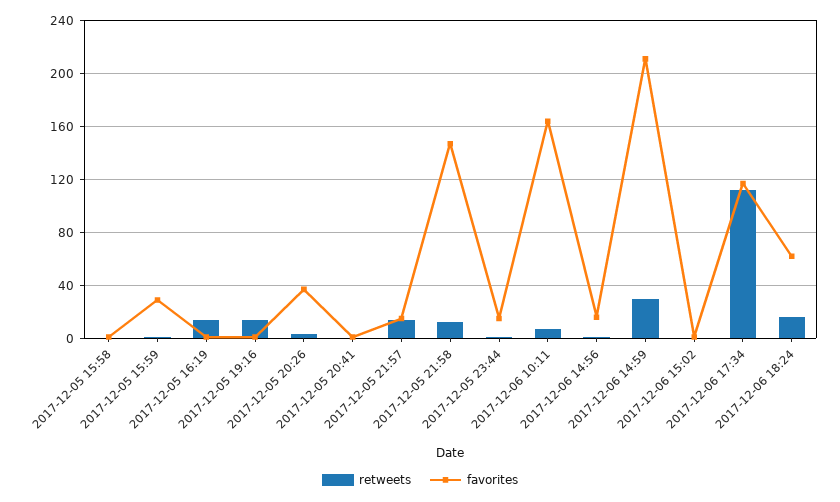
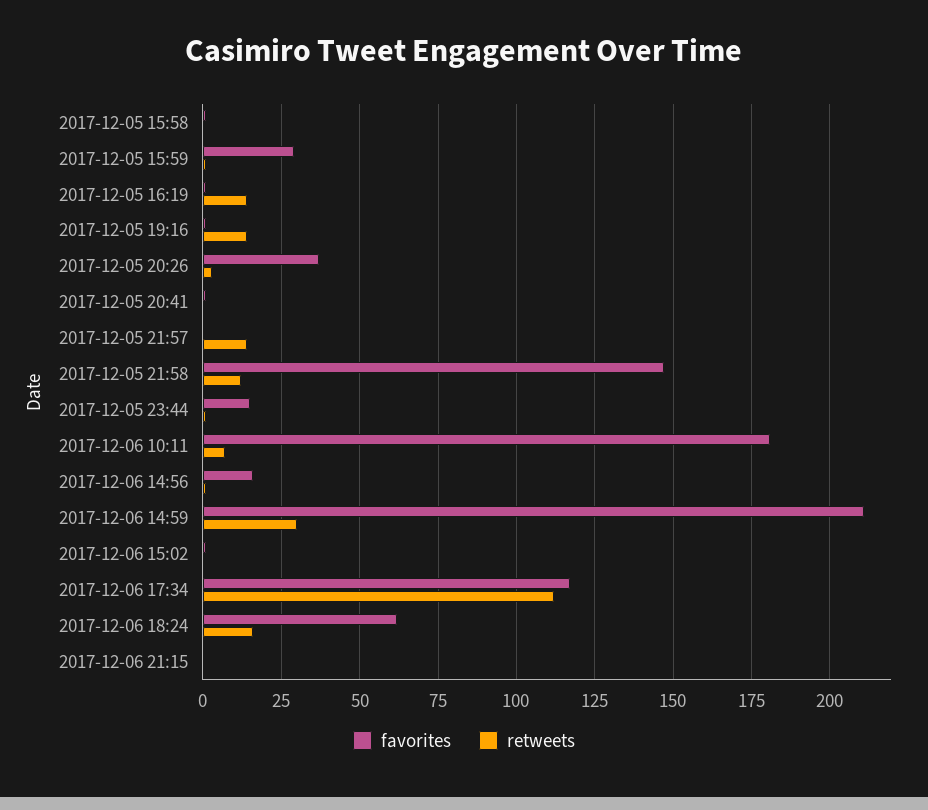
favorites, 2017-12-05 21:57: 15 -> 0
favorites, 2017-12-06 10:11: 165 -> 180
favorites, 2017-12-06 21:15: none -> 0
retweets, 2017-12-06 21:15: none -> 0

